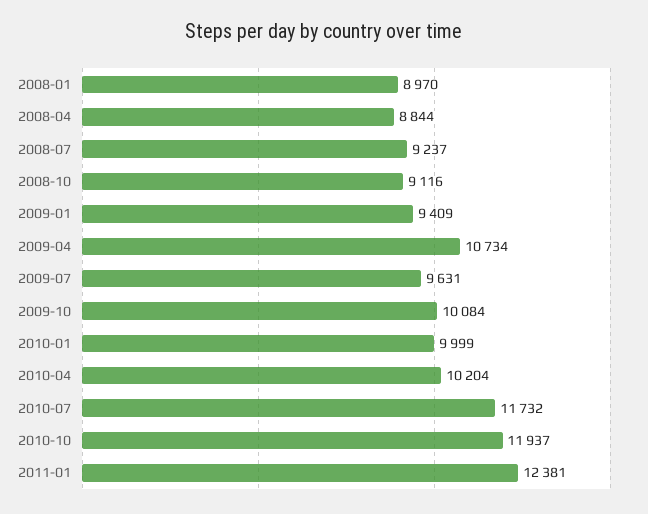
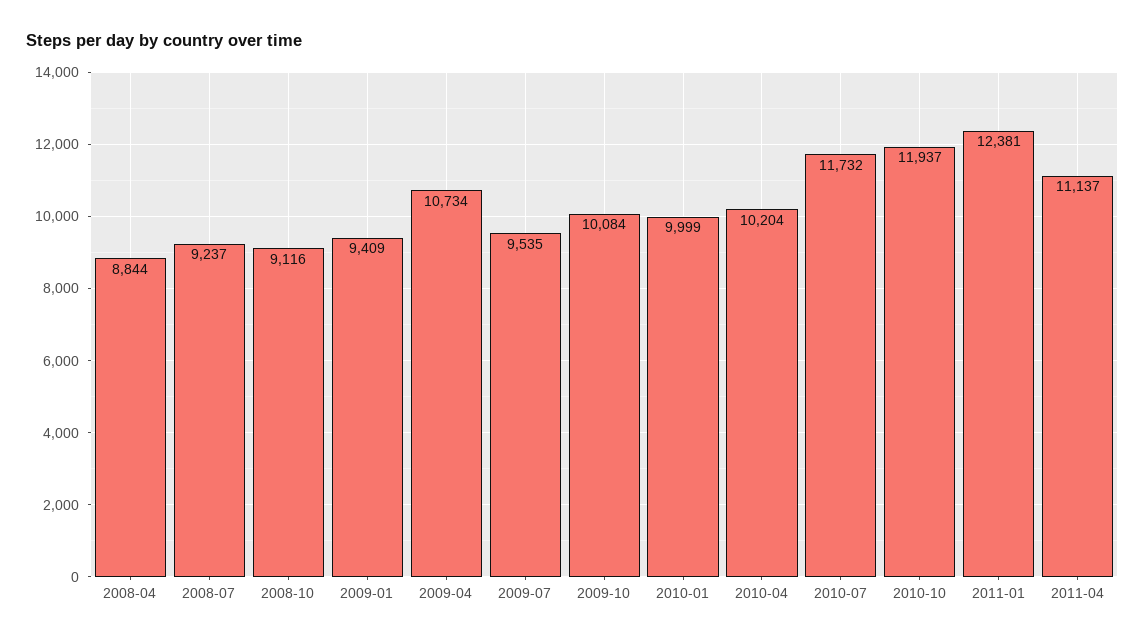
2008-01: 8970 -> none
2009-07: 9631 -> 9535
2011-04: none -> 11137

